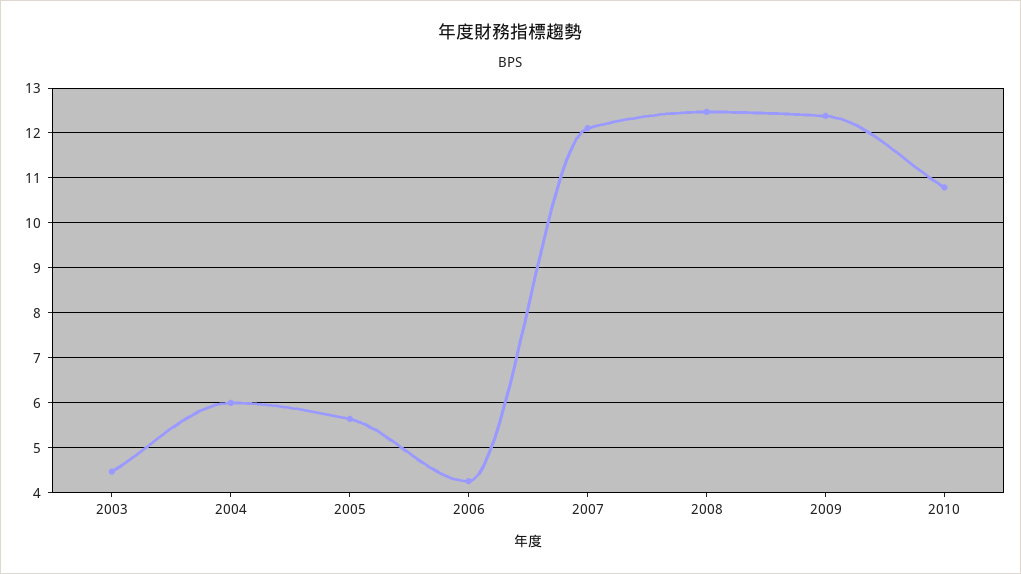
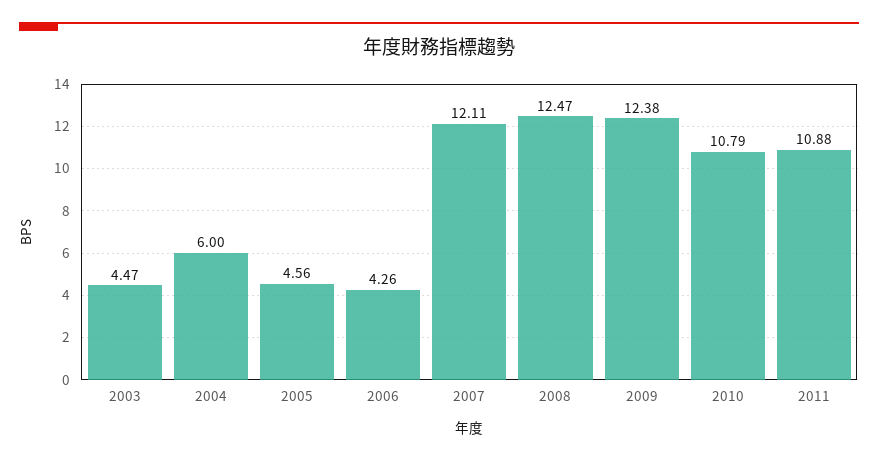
2005: 5.6 -> 4.56
2011: none -> 10.88

